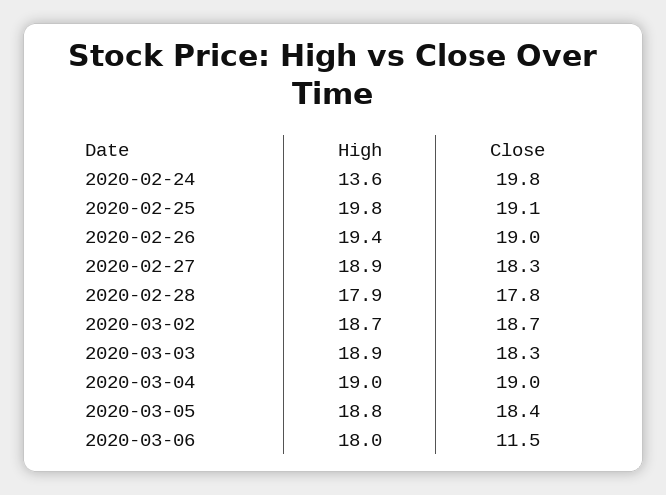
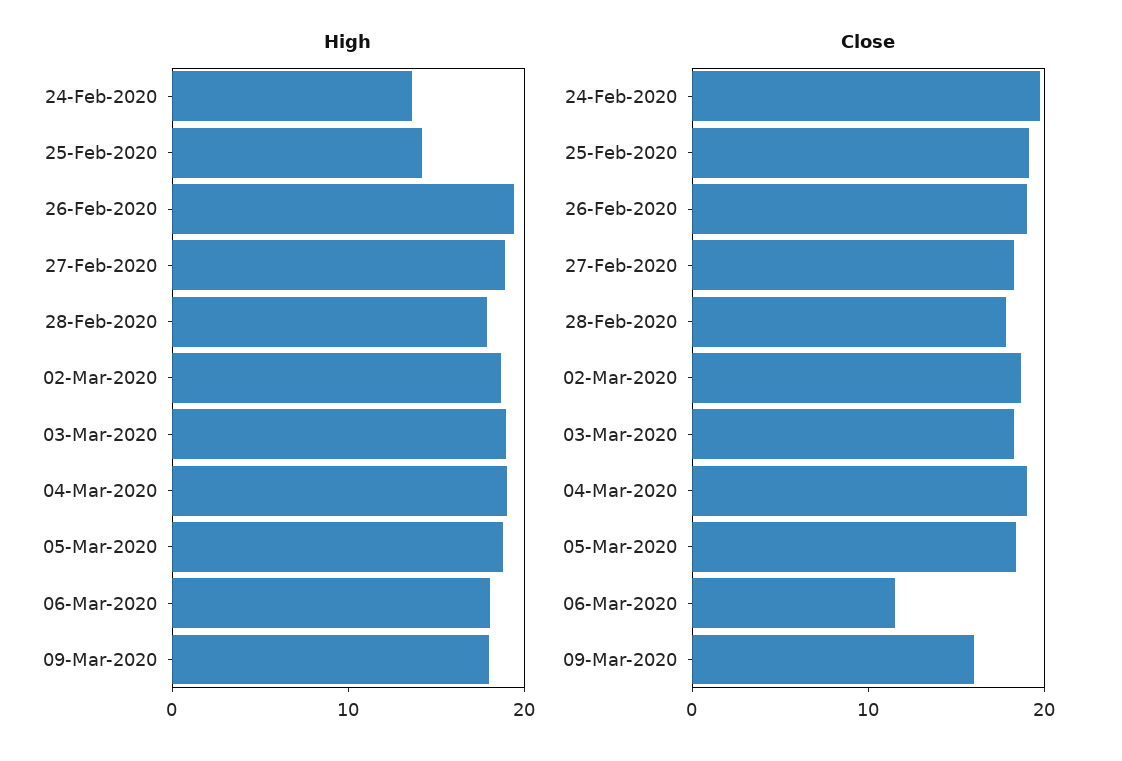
High, 2020-02-25: 19.8 -> 14
High, 09-Mar-2020: none -> 18
Close, 09-Mar-2020: none -> 16

